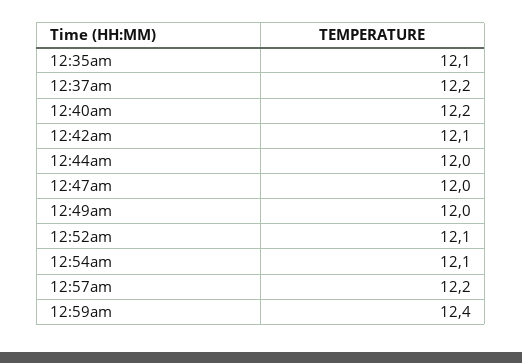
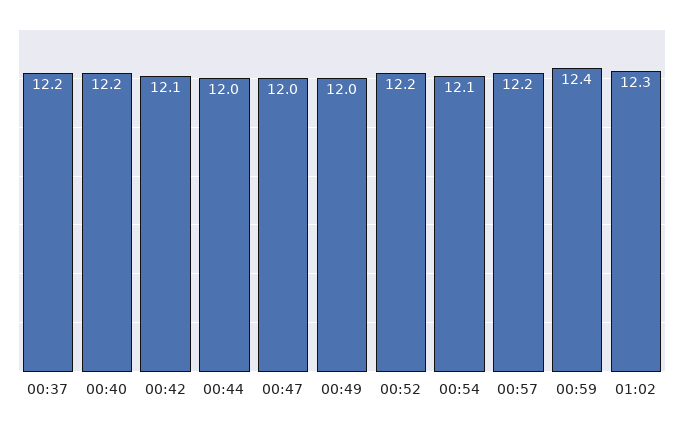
12:35am: 12.1 -> none
12:52am: 12.1 -> 12.2
01:02: none -> 12.3

